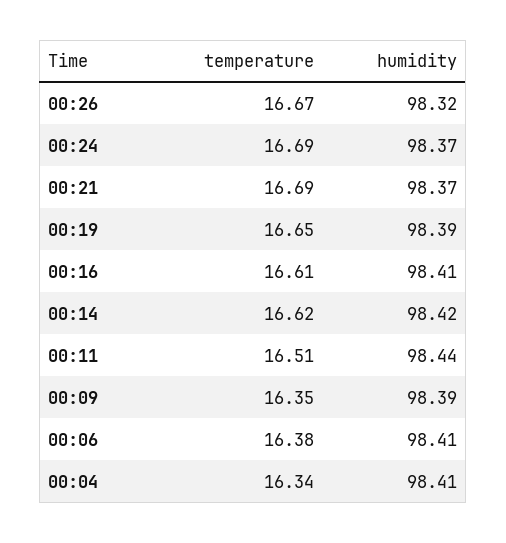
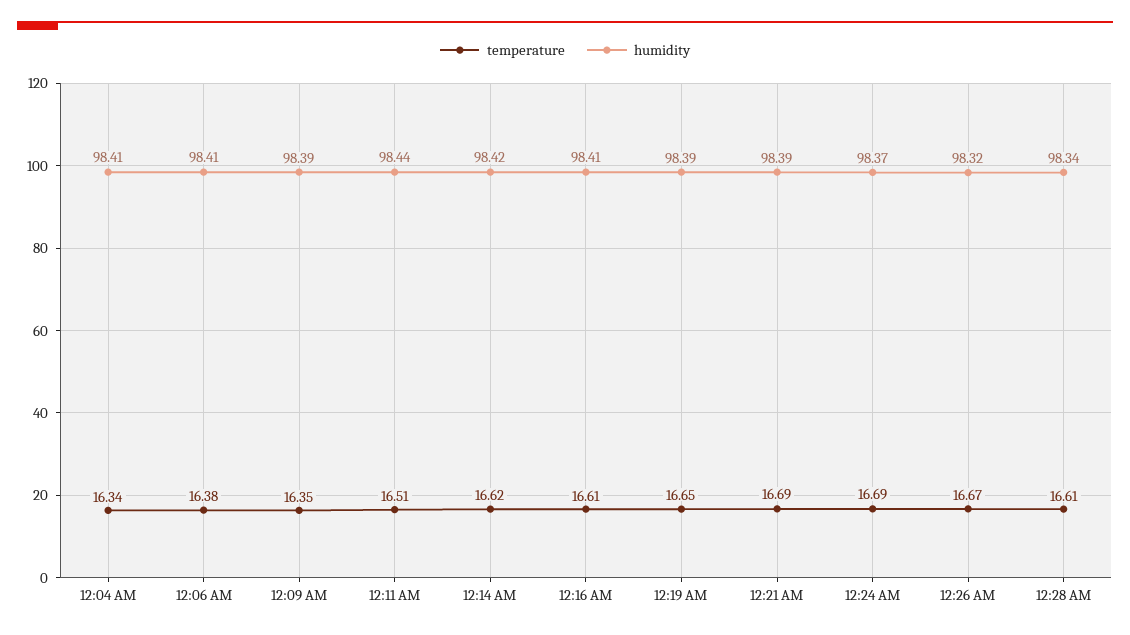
humidity, 00:21: 98.37 -> 98.39
temperature, 12:28 AM: none -> 16.61
humidity, 12:28 AM: none -> 98.34

